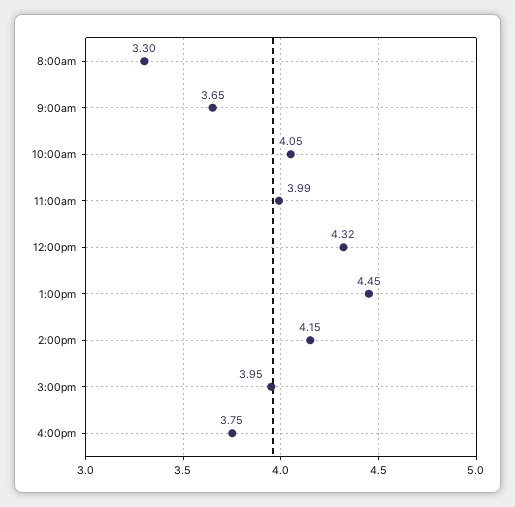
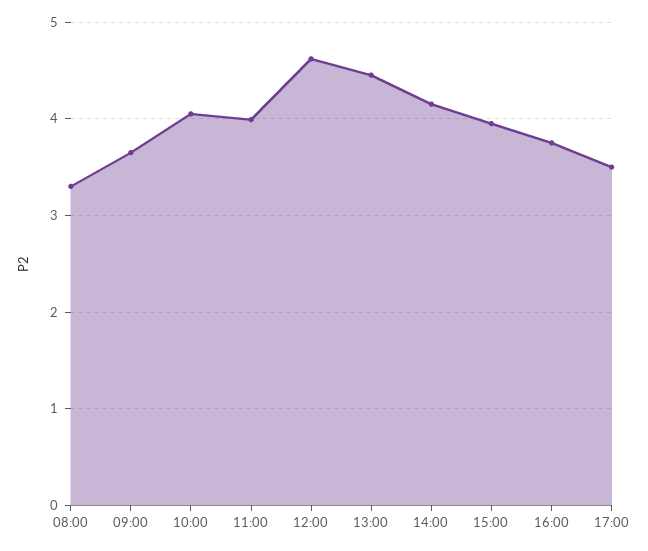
12:00pm: 4.32 -> 4.6
17:00: none -> 3.5

